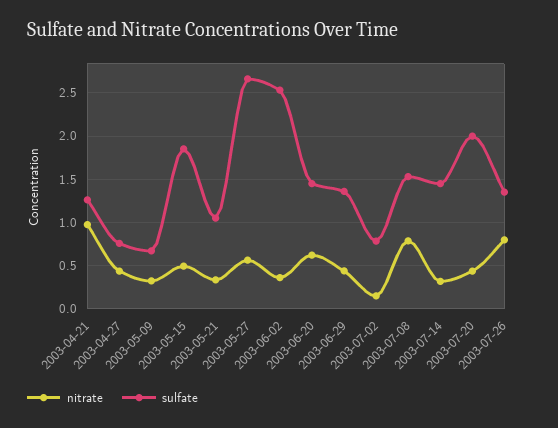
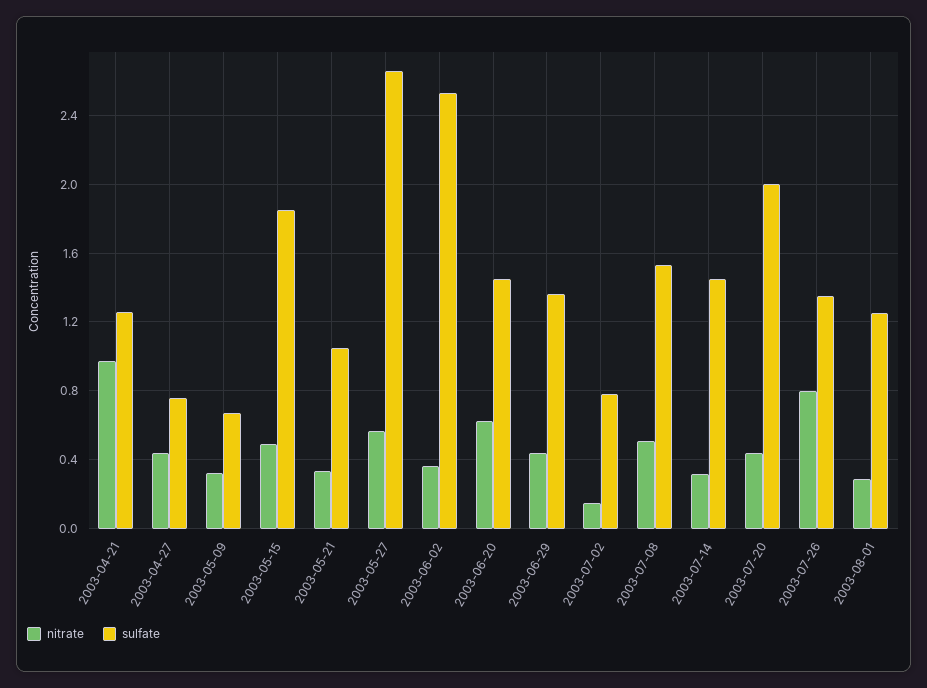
nitrate, 2003-07-08: 0.8 -> 0.5
nitrate, 2003-08-01: none -> 0.3
sulfate, 2003-08-01: none -> 1.25

